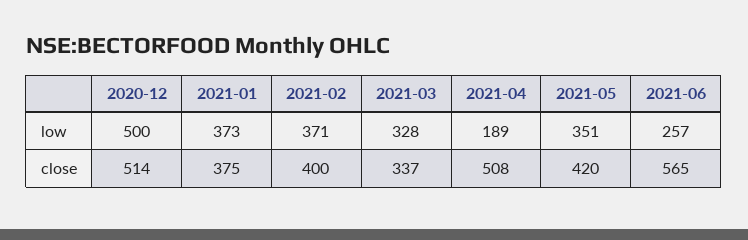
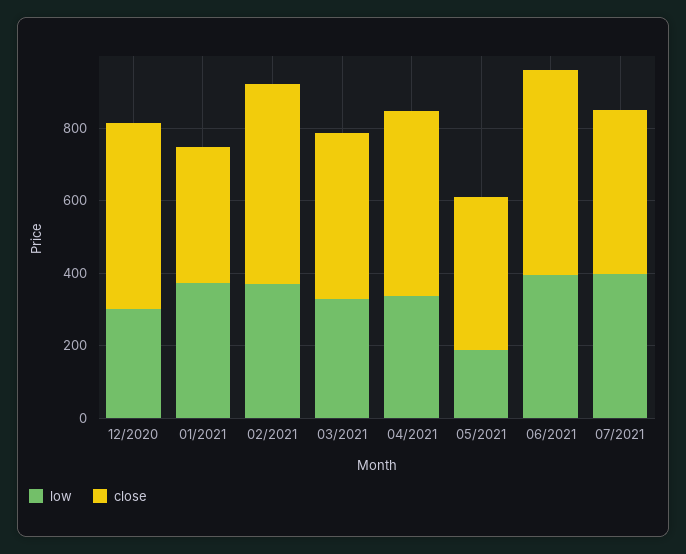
low, 2020-12: 500 -> 300
low, 2021-04: 189 -> 350
low, 2021-05: 351 -> 200
low, 2021-06: 257 -> 400
close, 2021-02: 400 -> 550
close, 2021-03: 337 -> 450
low, 07/2021: none -> 400
close, 07/2021: none -> 450

